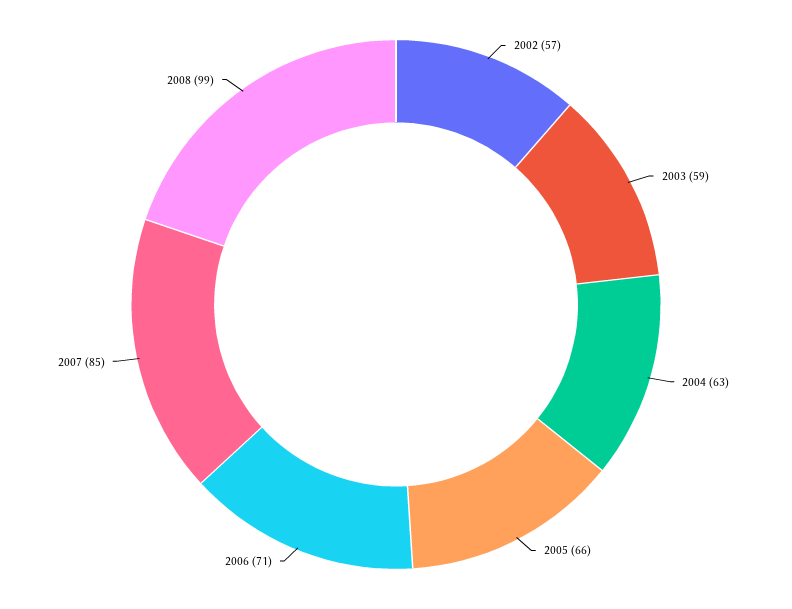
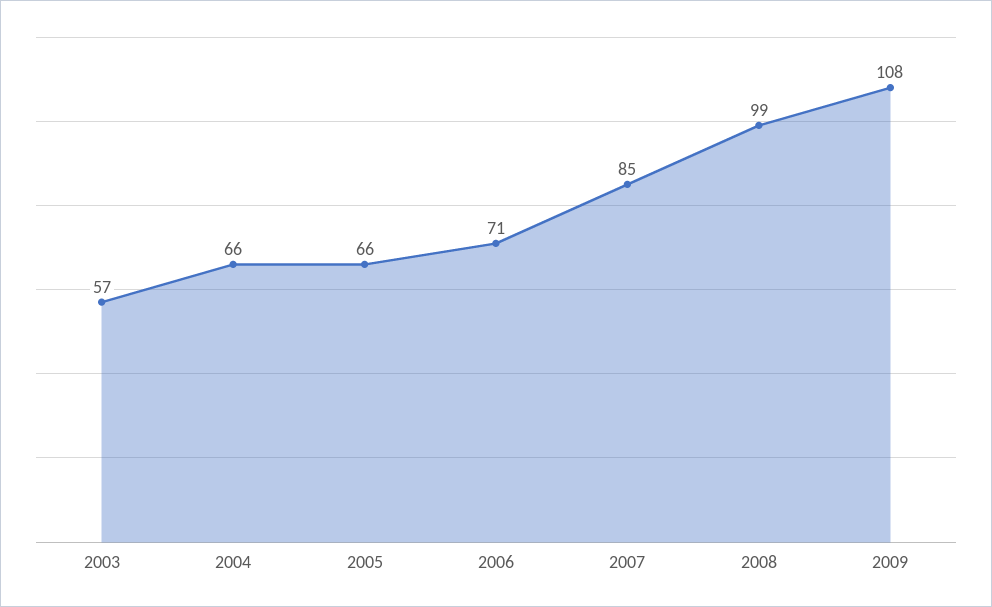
2002: 57 -> none
2003: 59 -> 57
2004: 63 -> 66
2009: none -> 108

